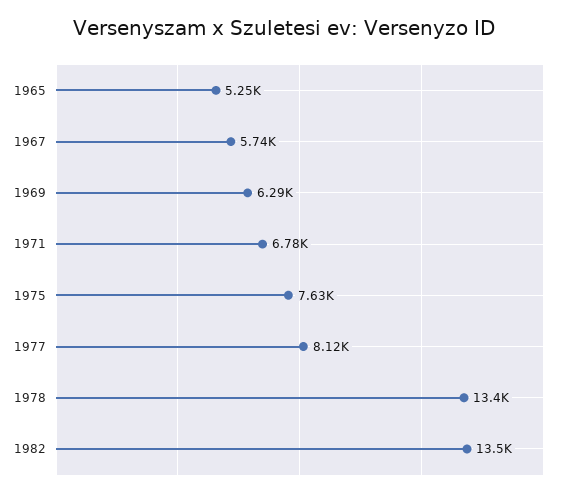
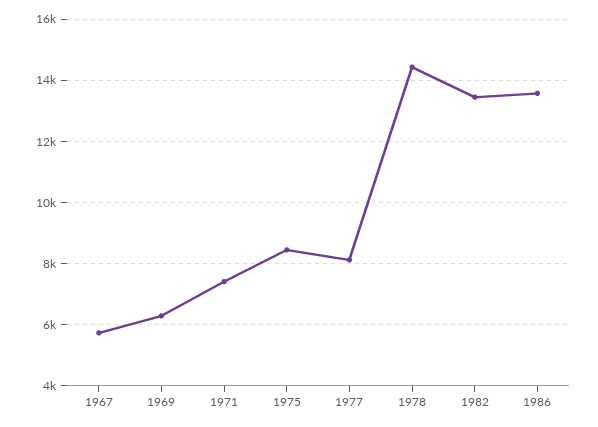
1965: 5250 -> none
1971: 6780 -> 7400
1975: 7630 -> 8400
1978: 13400 -> 14400
1986: none -> 13600

